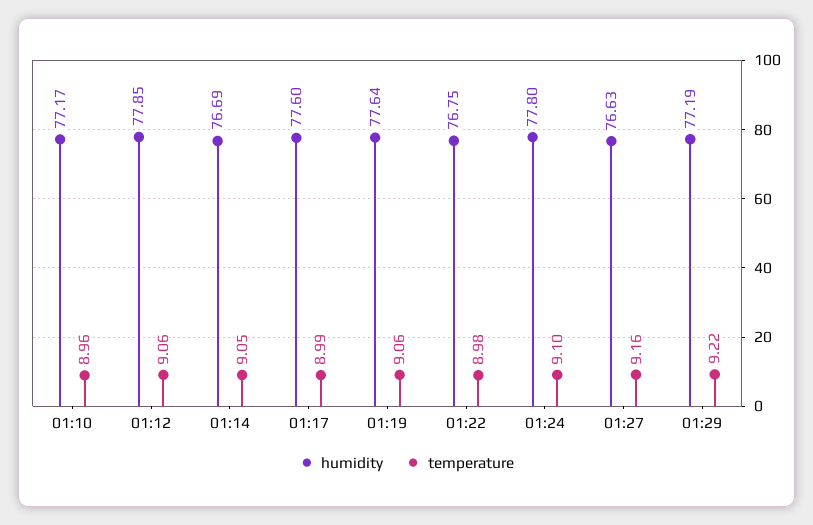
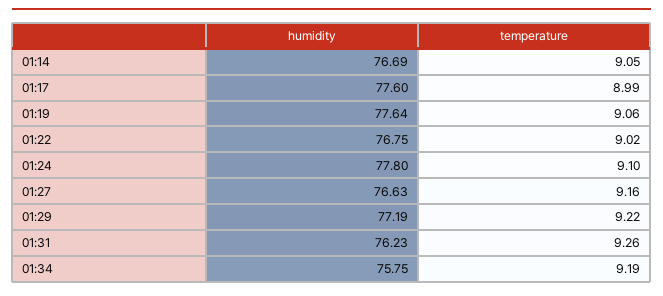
humidity, 01:10: 77.17 -> none
temperature, 01:10: 8.96 -> none
humidity, 01:12: 77.85 -> none
temperature, 01:12: 9.06 -> none
temperature, 01:22: 8.98 -> 9.02
humidity, 01:31: none -> 76.23
temperature, 01:31: none -> 9.26
humidity, 01:34: none -> 75.75
temperature, 01:34: none -> 9.19

